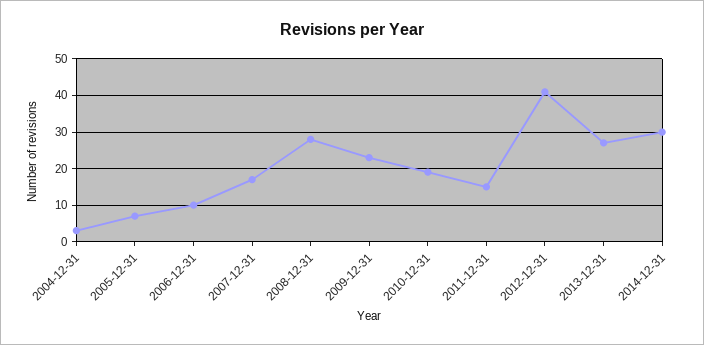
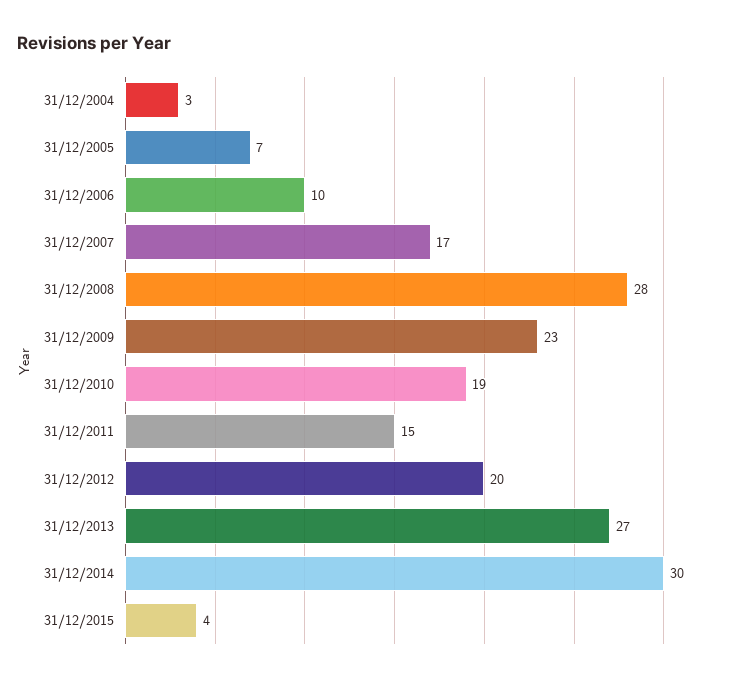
2012-12-31: 40 -> 20
31/12/2015: none -> 4

